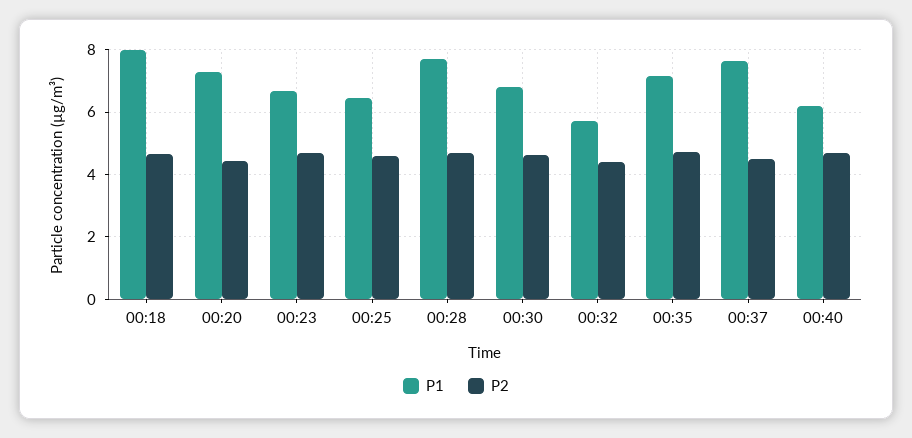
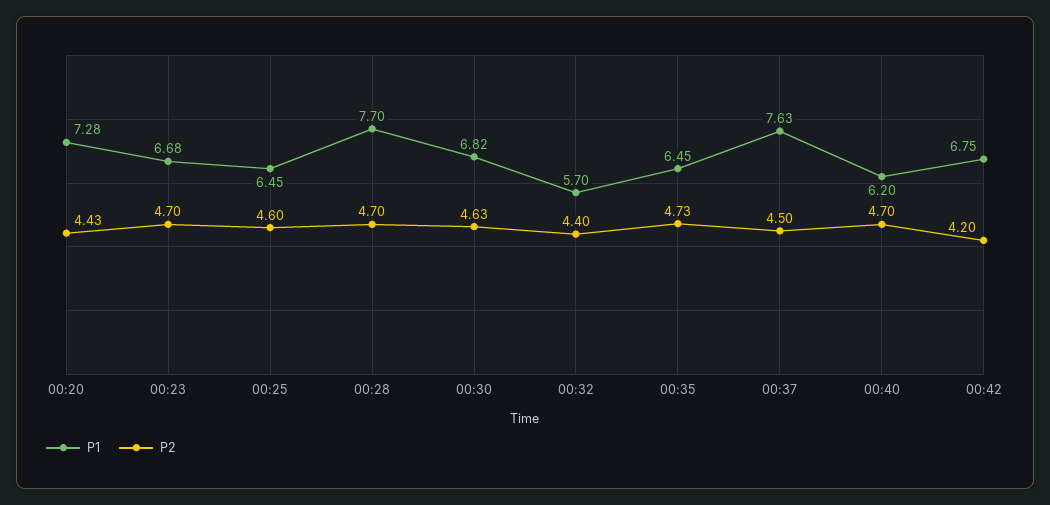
P1, 00:18: 8 -> none
P2, 00:18: 4.6 -> none
P1, 00:35: 7.2 -> 6.45
P1, 00:42: none -> 6.75
P2, 00:42: none -> 4.2

